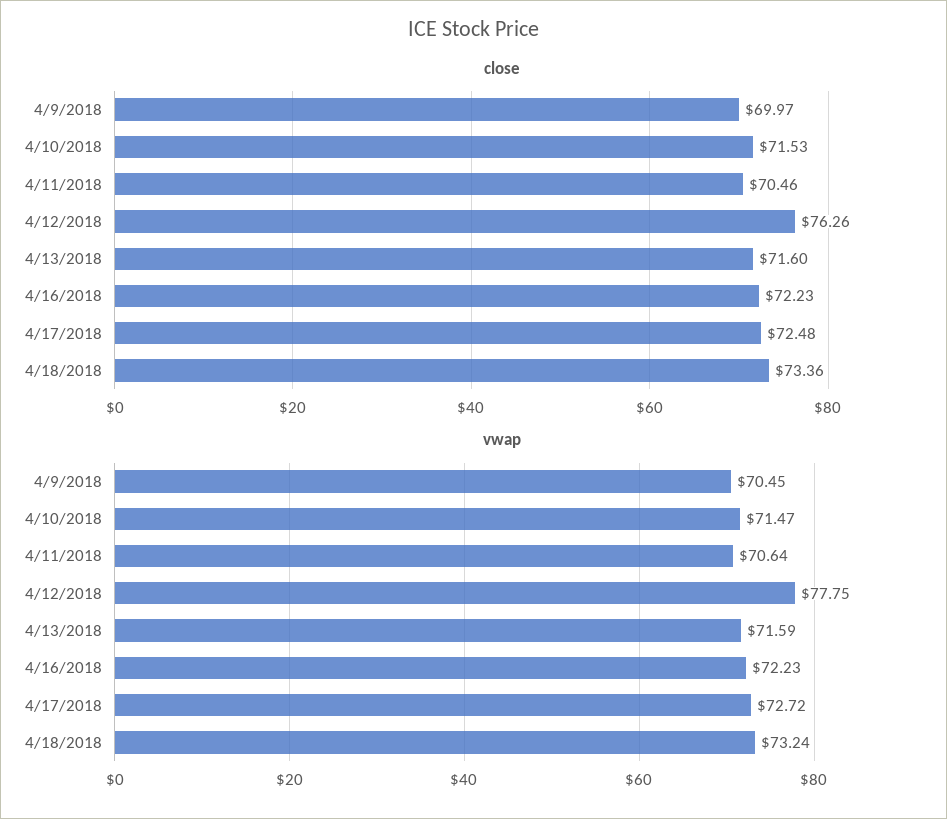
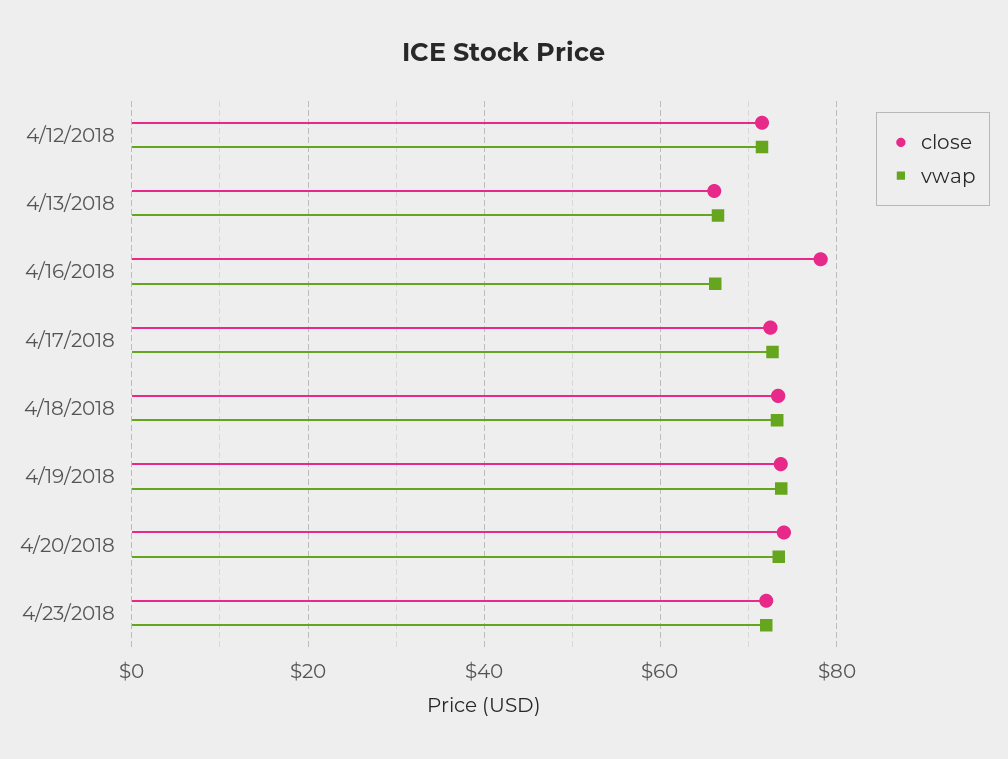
close, 4/9/2018: 69.97 -> none
close, 4/10/2018: 71.53 -> none
close, 4/11/2018: 70.46 -> none
close, 4/12/2018: 76.26 -> 72
close, 4/13/2018: 71.6 -> 66
close, 4/16/2018: 72.23 -> 78
vwap, 4/9/2018: 70.45 -> none
vwap, 4/10/2018: 71.47 -> none
vwap, 4/11/2018: 70.64 -> none
vwap, 4/12/2018: 77.75 -> 72
vwap, 4/13/2018: 71.59 -> 66
vwap, 4/16/2018: 72.23 -> 66
close, 4/19/2018: none -> 74
vwap, 4/19/2018: none -> 74
close, 4/20/2018: none -> 74
vwap, 4/20/2018: none -> 74
close, 4/23/2018: none -> 72
vwap, 4/23/2018: none -> 72

